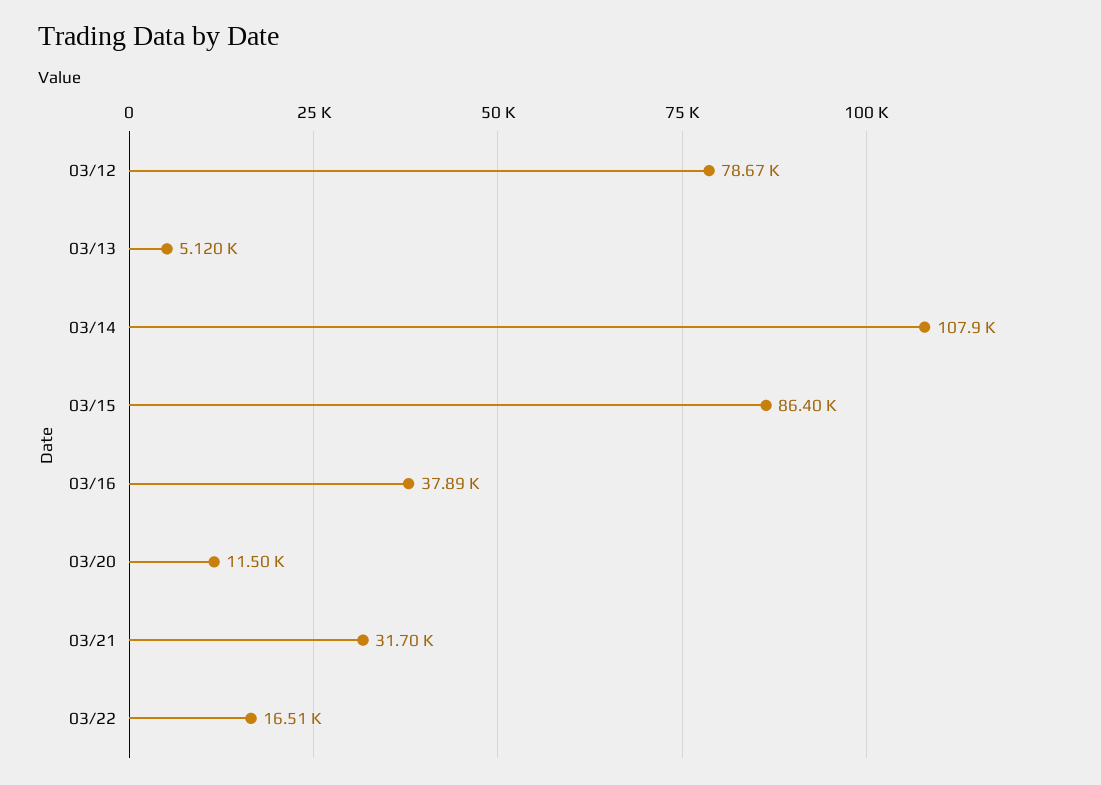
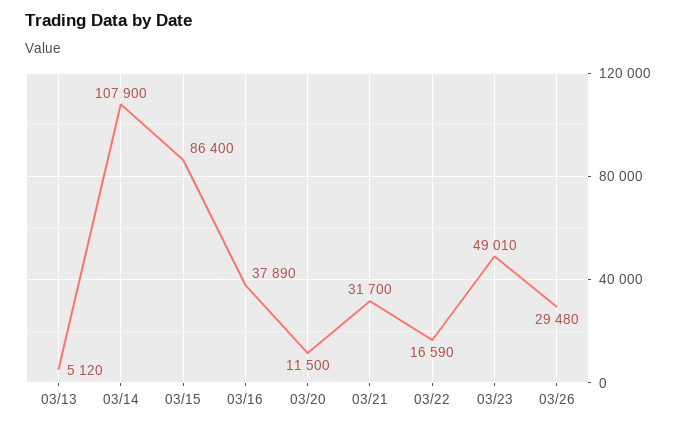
03/12: 78670 -> none
03/22: 16510 -> 16590
03/23: none -> 49010
03/26: none -> 29480

